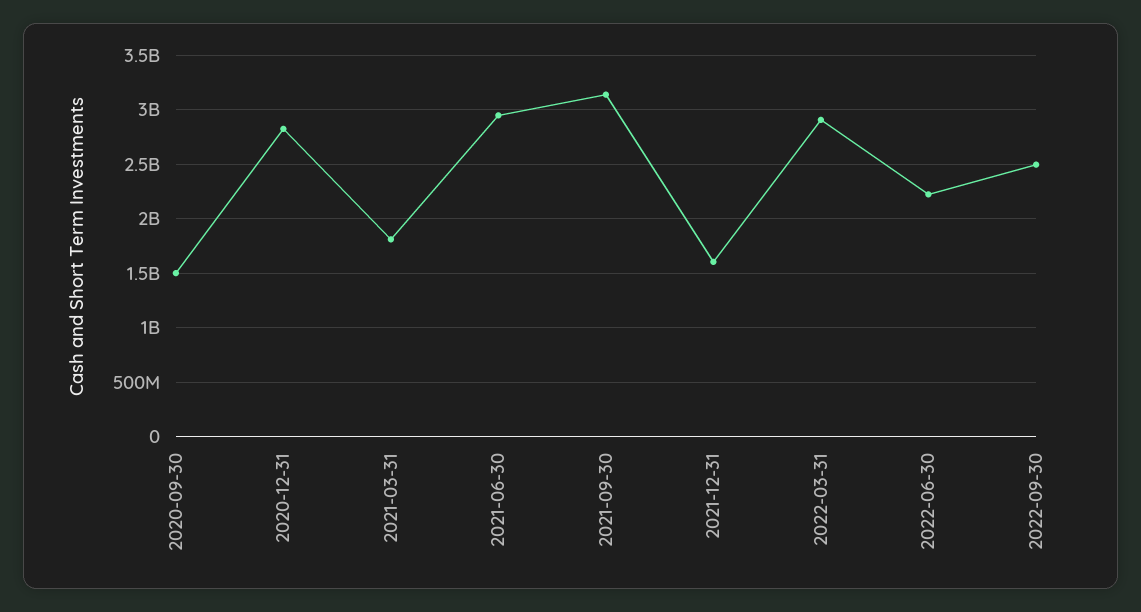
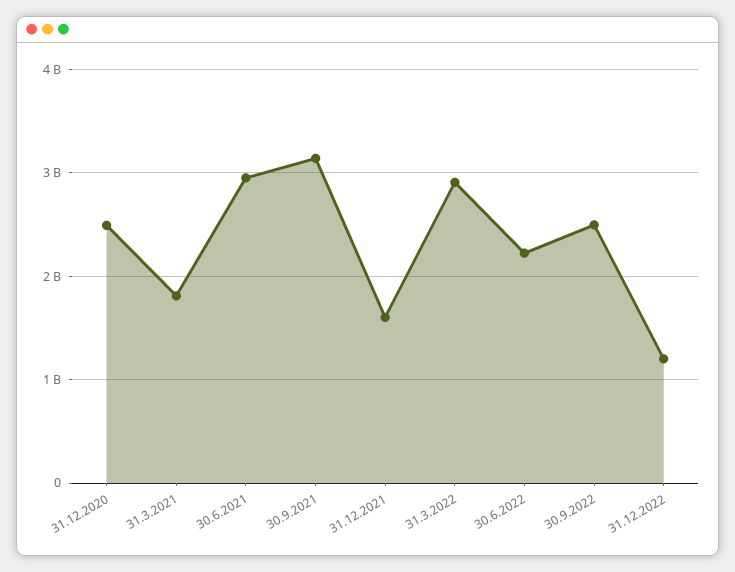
2020-09-30: 1500000000 -> none
2020-12-31: 2800000000 -> 2500000000
31.12.2022: none -> 1200000000

